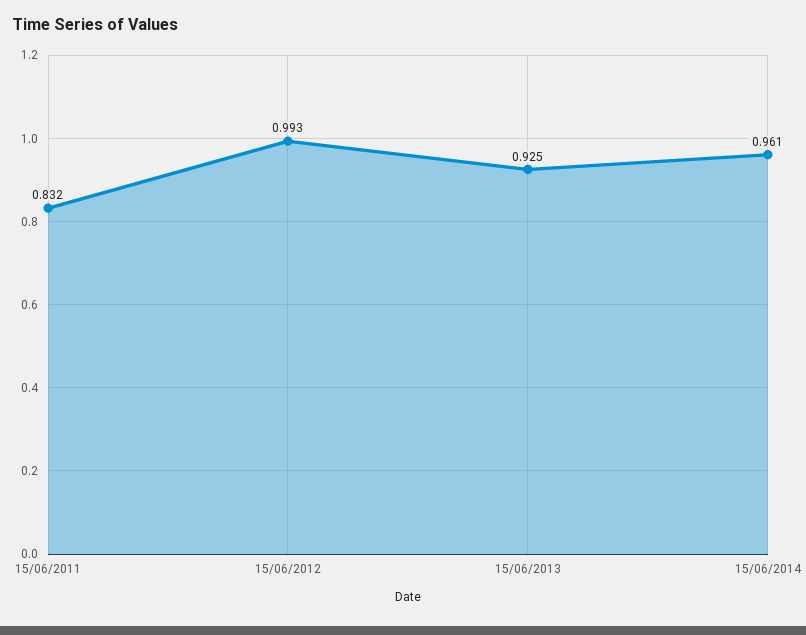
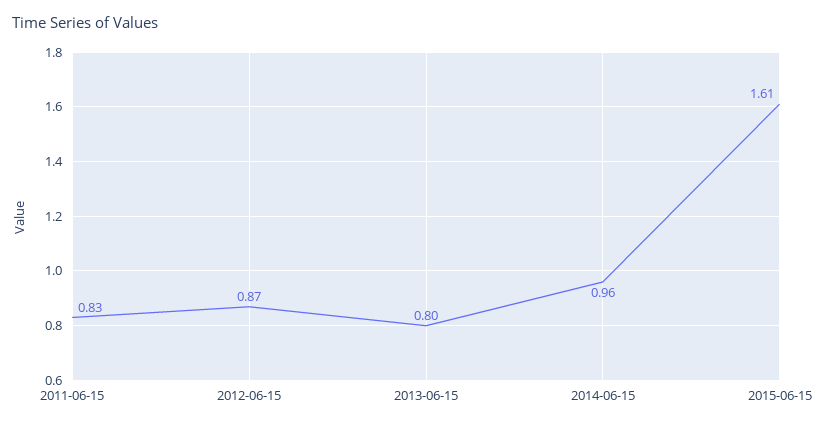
15/06/2012: 0.993 -> 0.87
15/06/2013: 0.925 -> 0.8
2015-06-15: none -> 1.61

